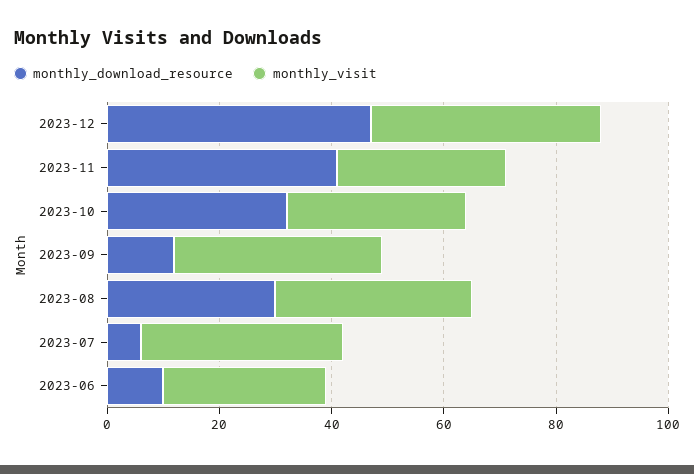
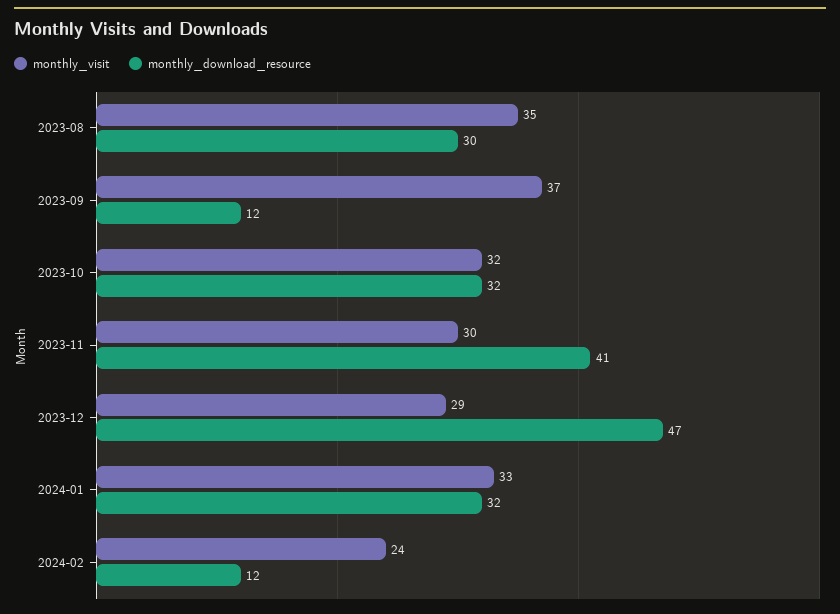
monthly_visit, 2023-12: 40 -> 29
monthly_download_resource, 2023-07: 5 -> none
monthly_visit, 2023-07: 35 -> none
monthly_download_resource, 2023-06: 10 -> none
monthly_visit, 2023-06: 30 -> none
monthly_visit, 2024-01: none -> 33
monthly_download_resource, 2024-01: none -> 32
monthly_visit, 2024-02: none -> 24
monthly_download_resource, 2024-02: none -> 12

